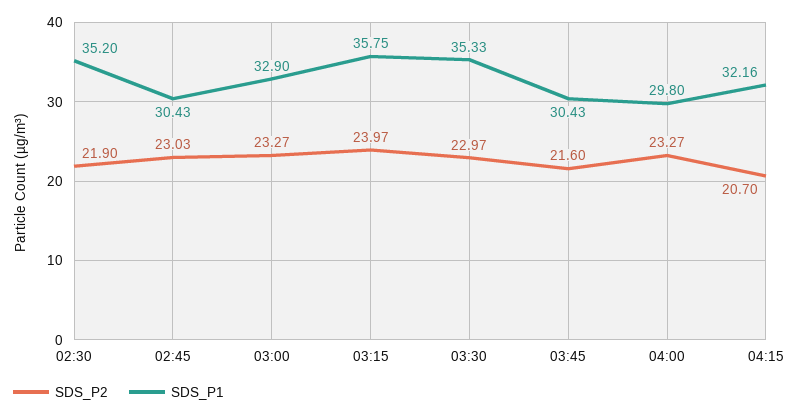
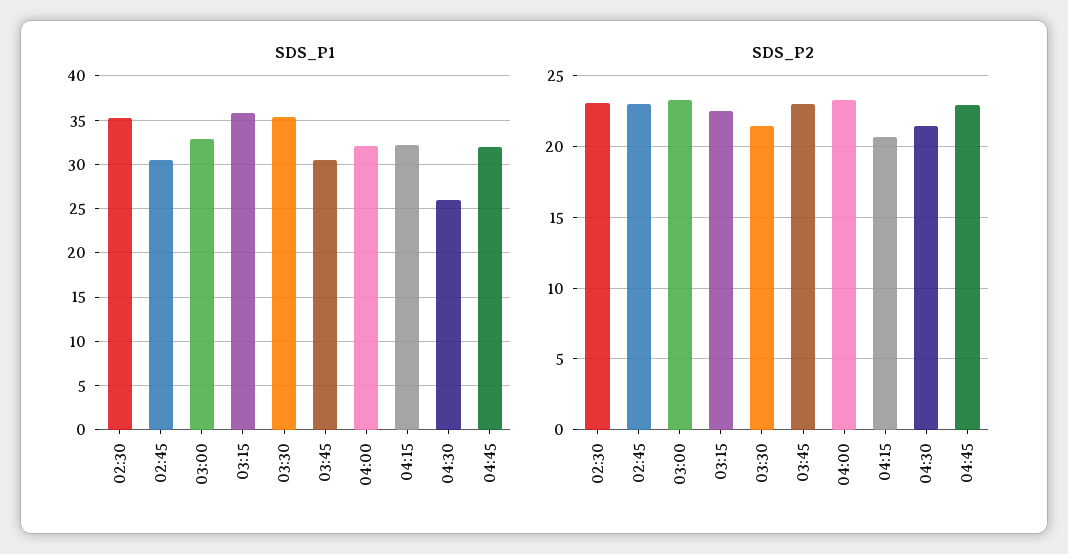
SDS_P2, 02:30: 21.9 -> 23
SDS_P2, 03:15: 23.97 -> 22.5
SDS_P2, 03:30: 22.97 -> 21.5
SDS_P2, 03:45: 21.6 -> 23
SDS_P1, 04:00: 29.8 -> 32
SDS_P1, 04:30: none -> 26
SDS_P1, 04:45: none -> 32
SDS_P2, 04:30: none -> 21.5
SDS_P2, 04:45: none -> 23

